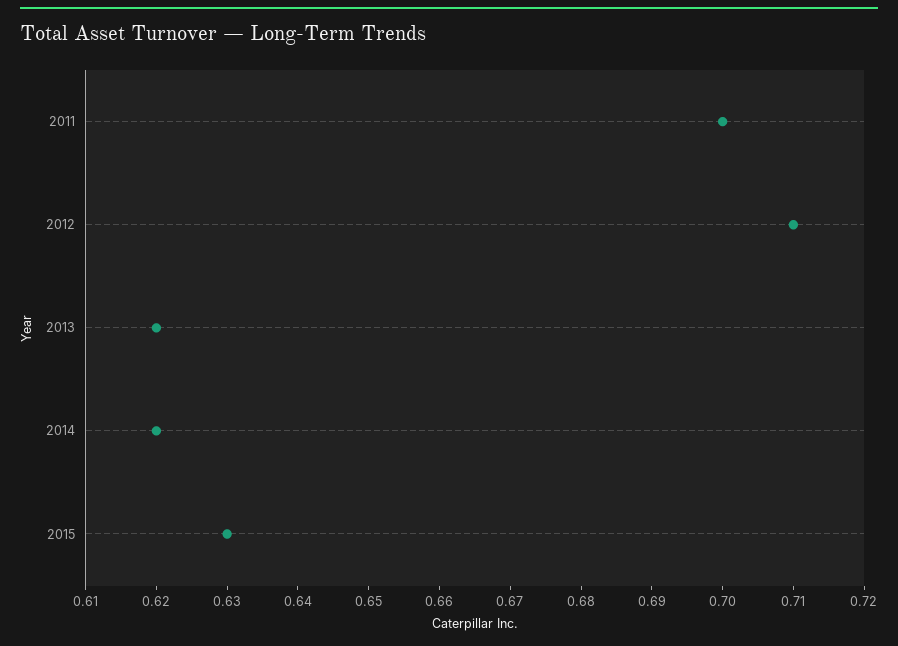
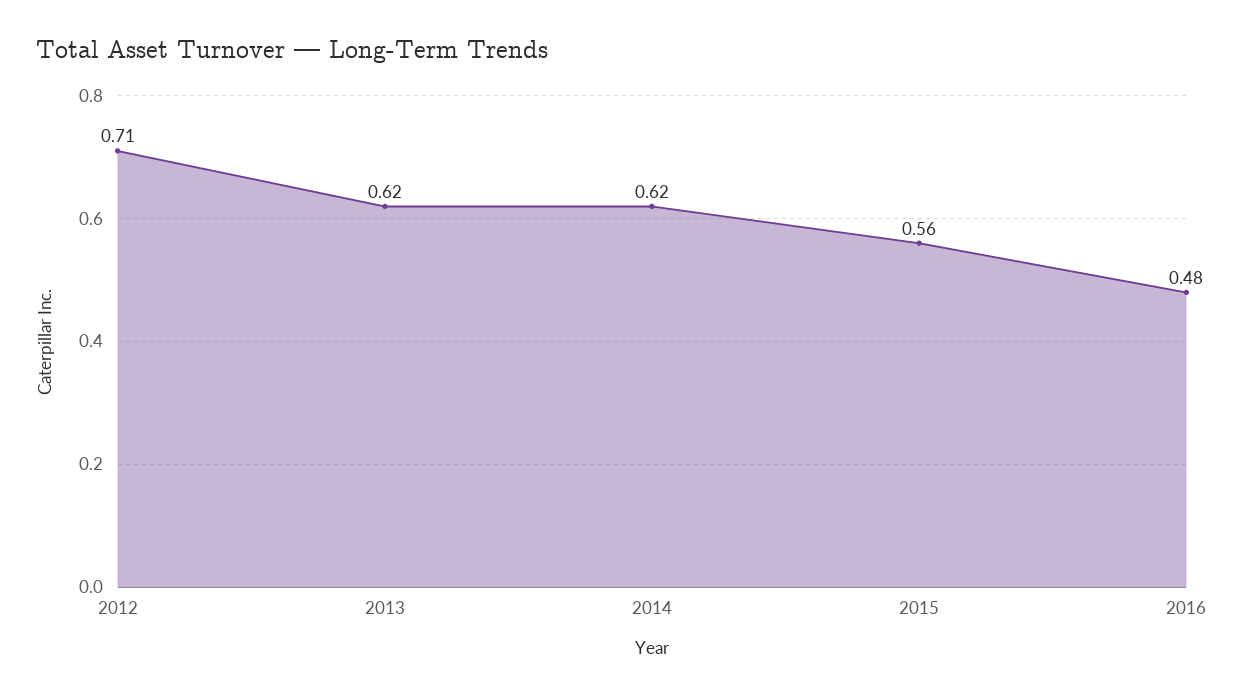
2011: 0.7 -> none
2015: 0.63 -> 0.56
2016: none -> 0.48

